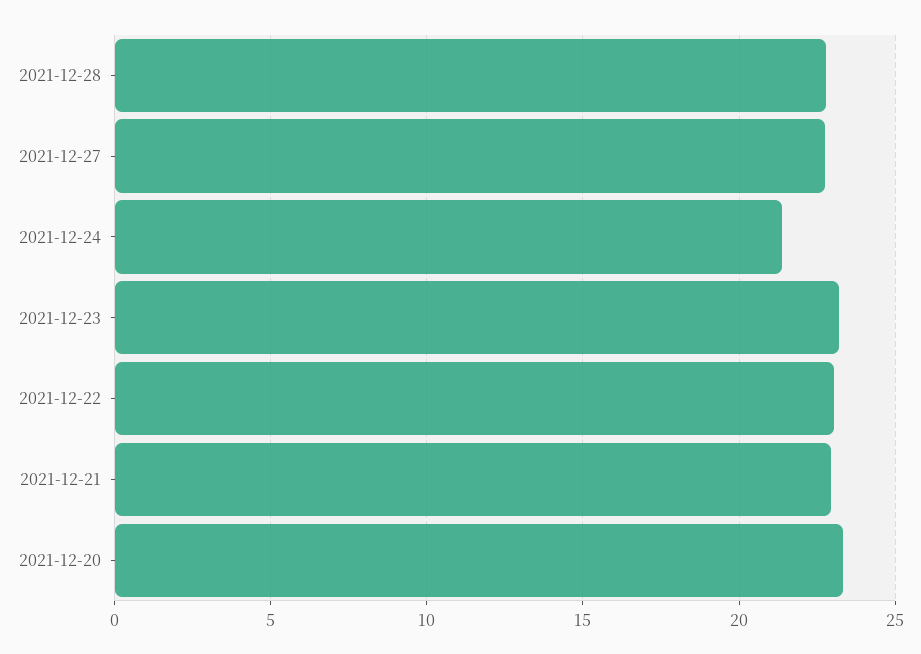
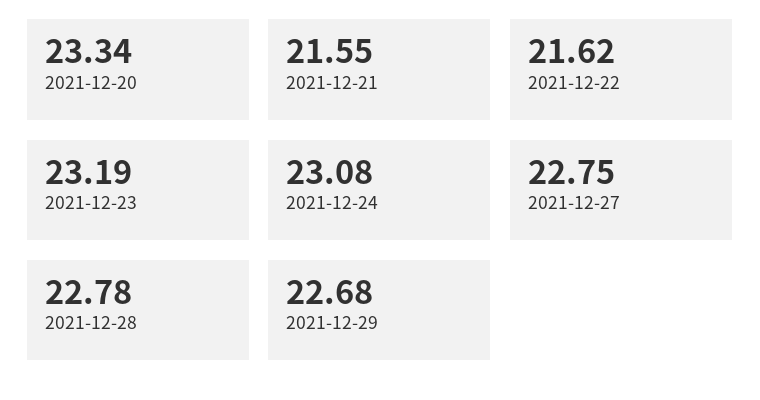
2021-12-24: 21.5 -> 23.08
2021-12-22: 23 -> 21.62
2021-12-21: 23 -> 21.55
2021-12-29: none -> 22.68

